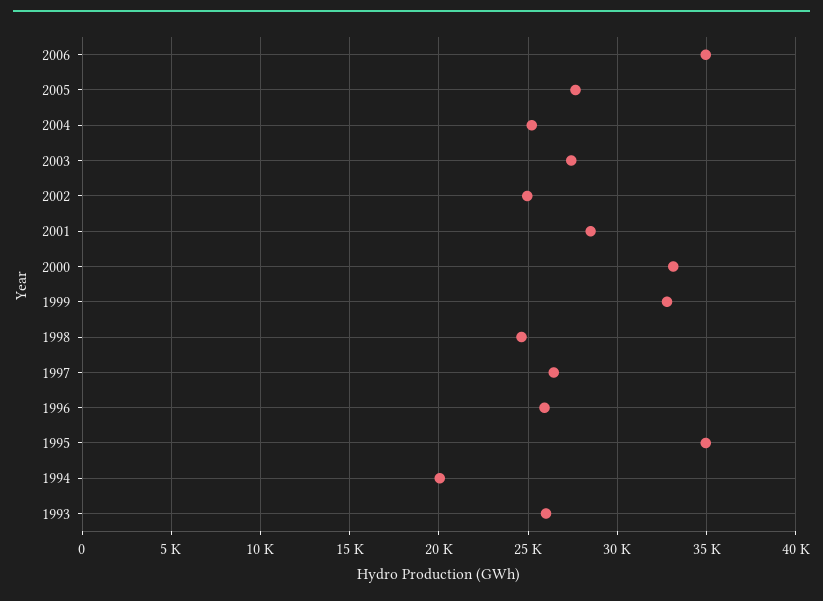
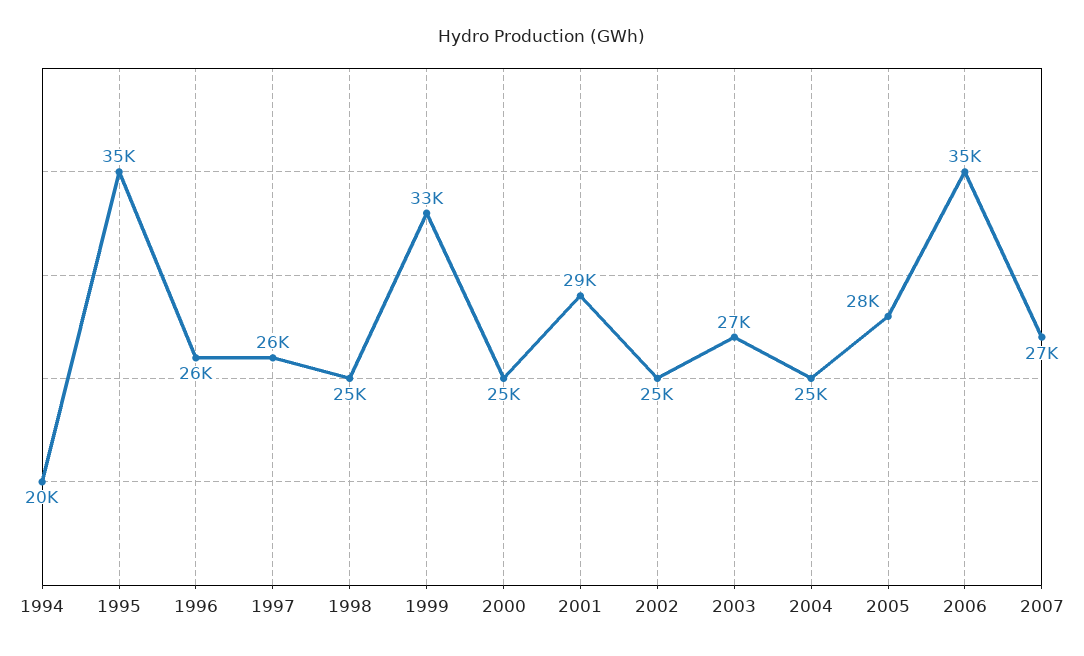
2000: 33000 -> 25000
1993: 26000 -> none
2007: none -> 27000

